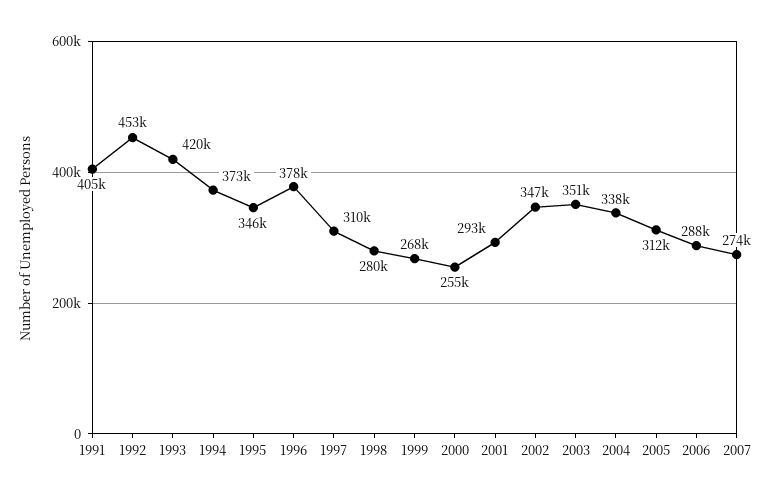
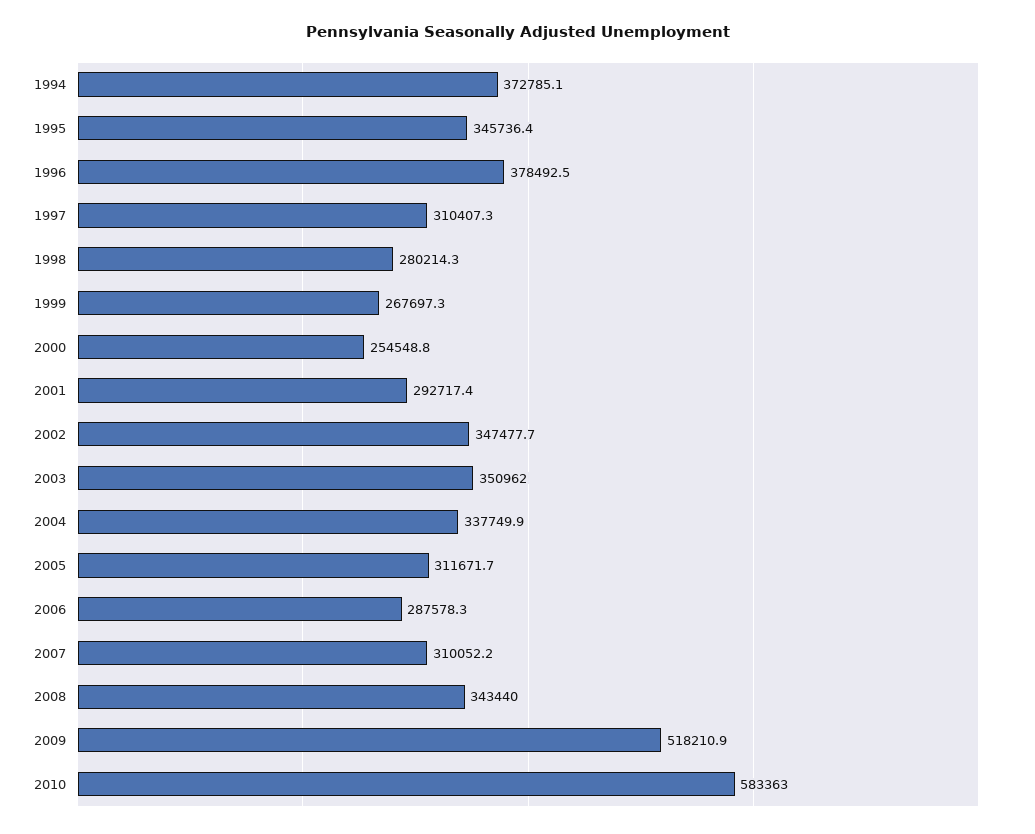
1991: 405000 -> none
1992: 453000 -> none
1993: 420000 -> none
2007: 274000 -> 310052.2
2008: none -> 343440
2009: none -> 518210.9
2010: none -> 583363

